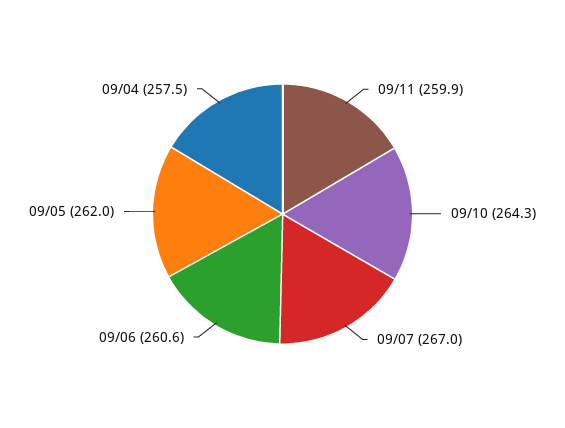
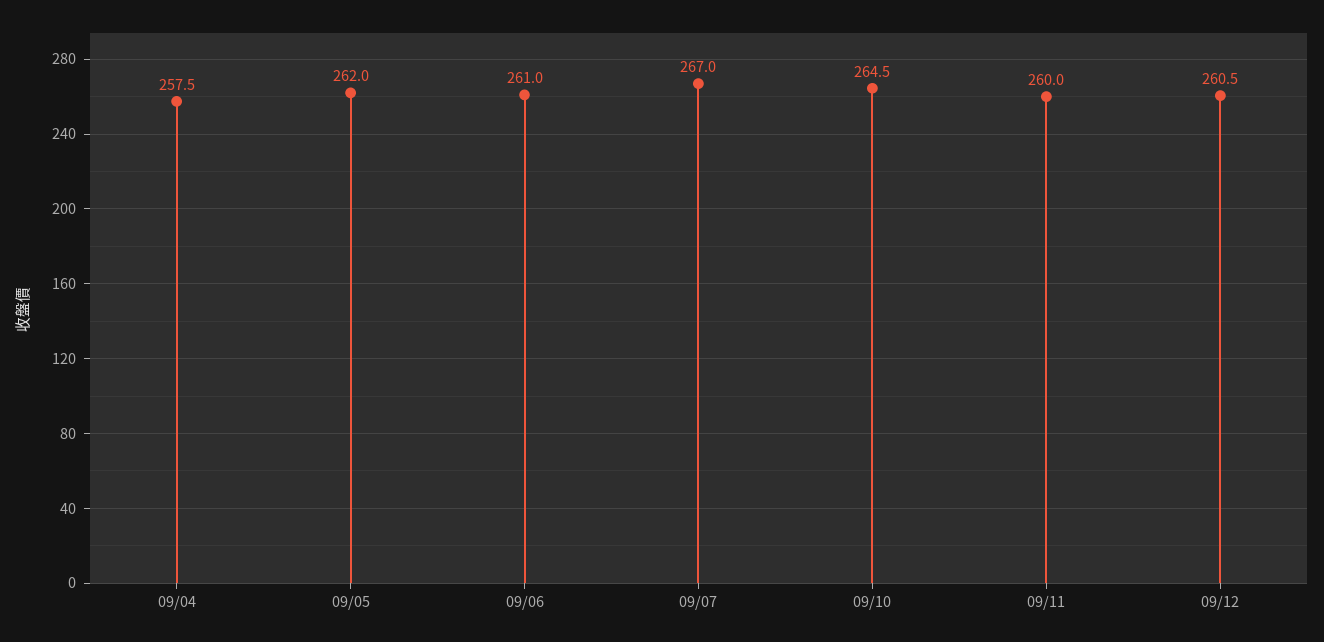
09/11: 259.9 -> 260
09/10: 264.3 -> 264.5
09/06: 260.6 -> 261
09/12: none -> 260.5

